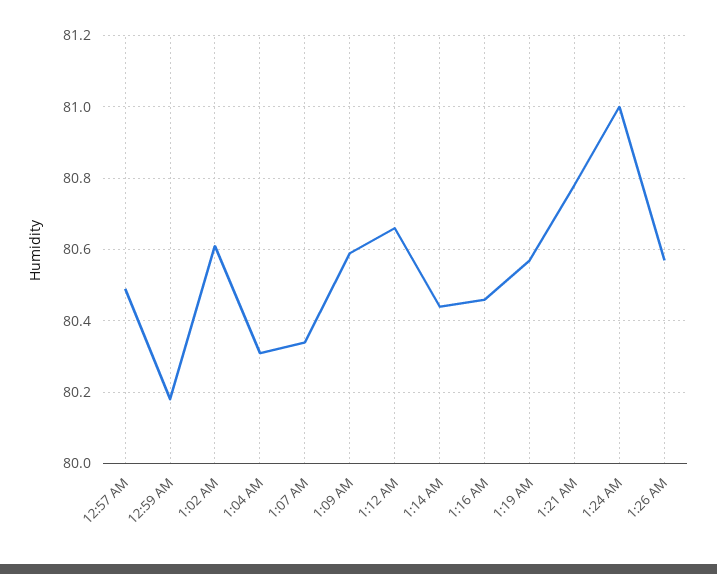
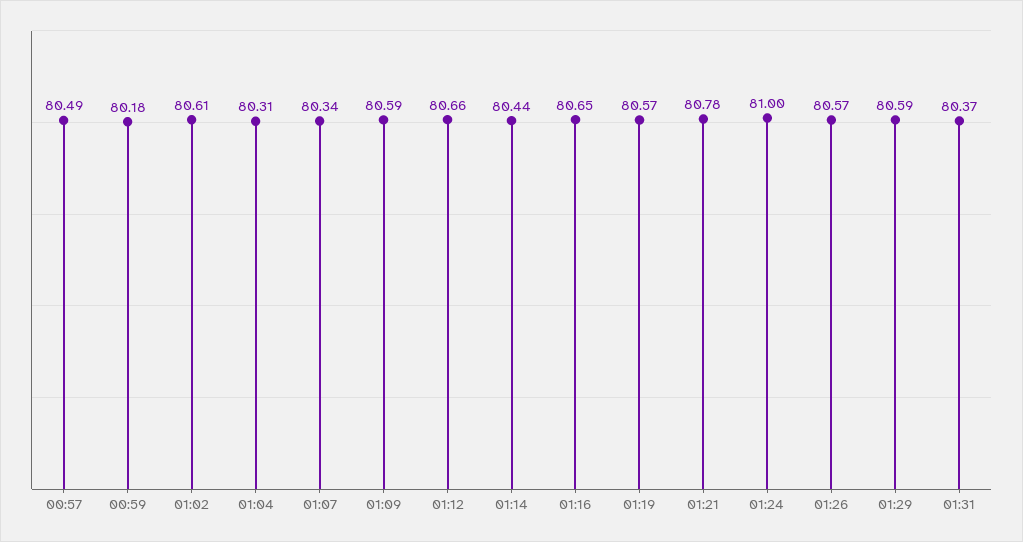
1:16 AM: 80.45 -> 80.65
01:29: none -> 80.59
01:31: none -> 80.37

